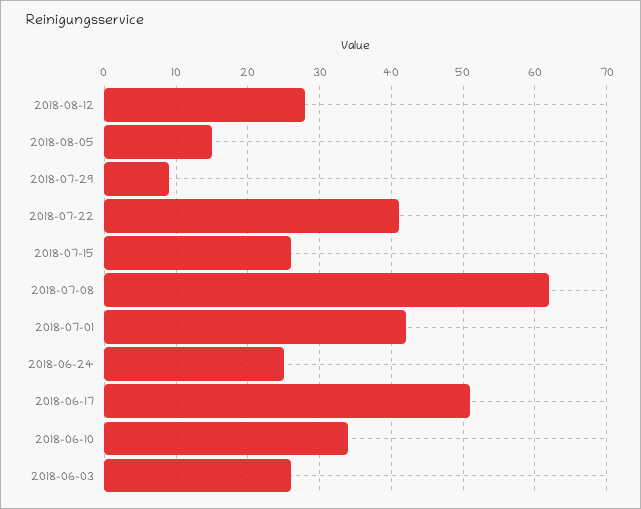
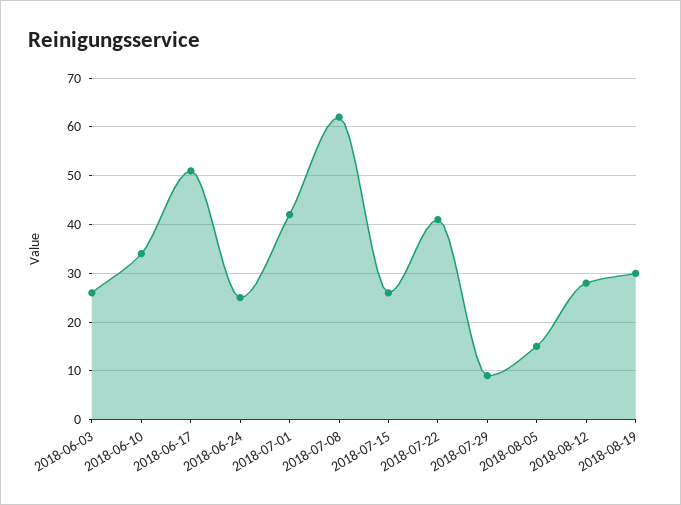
2018-08-19: none -> 30

